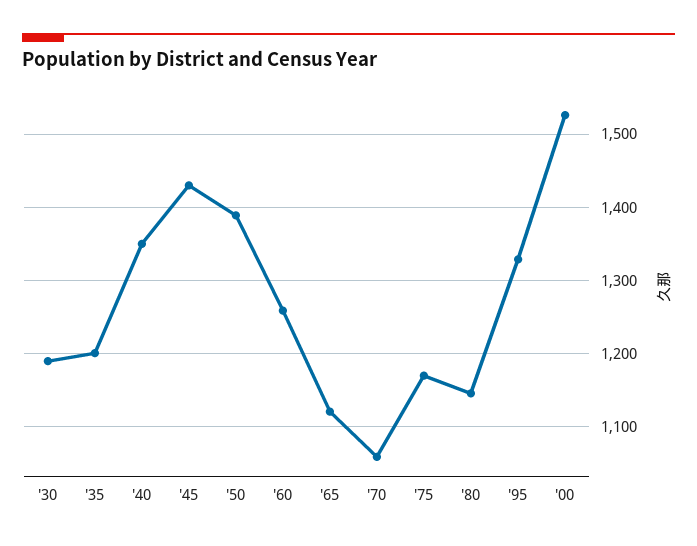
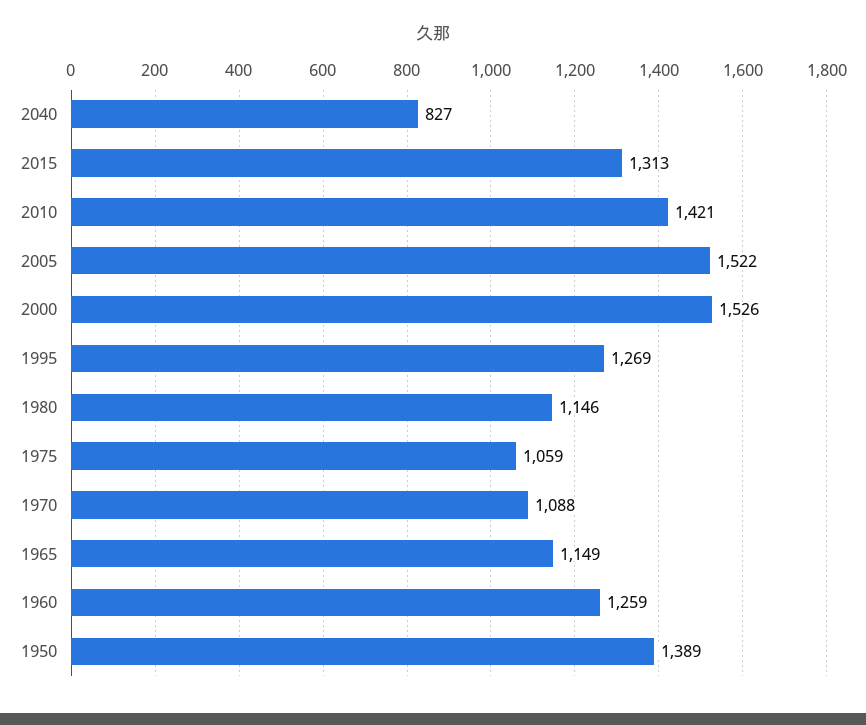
'30: 1190 -> none
'35: 1200 -> none
'40: 1350 -> none
'45: 1430 -> none
'65: 1120 -> 1149
'70: 1060 -> 1088
'75: 1170 -> 1059
'95: 1330 -> 1269
2040: none -> 827
2015: none -> 1313
2010: none -> 1421
2005: none -> 1522

